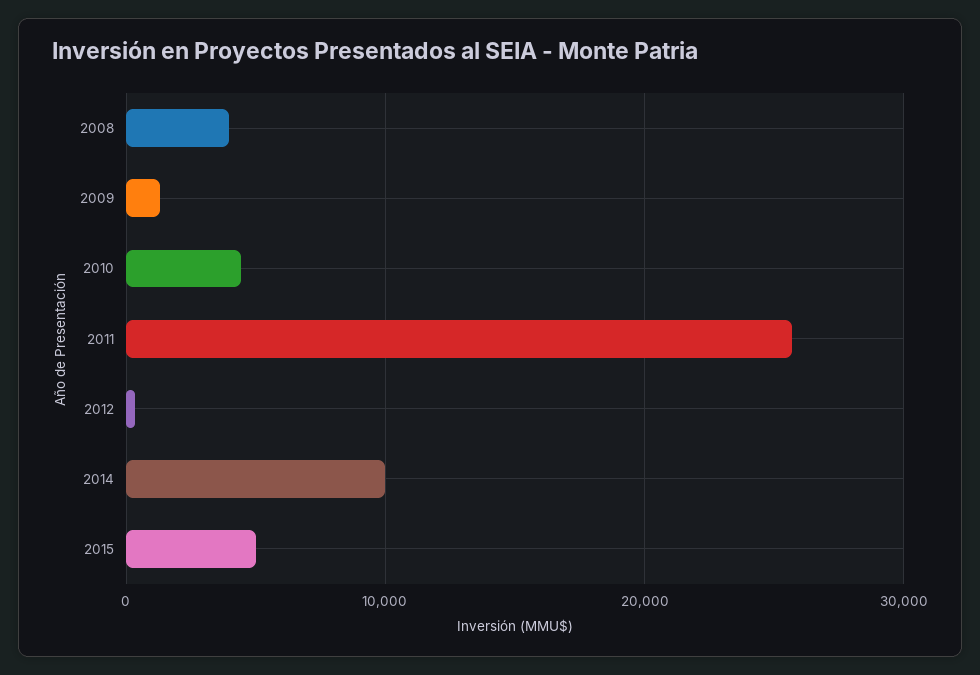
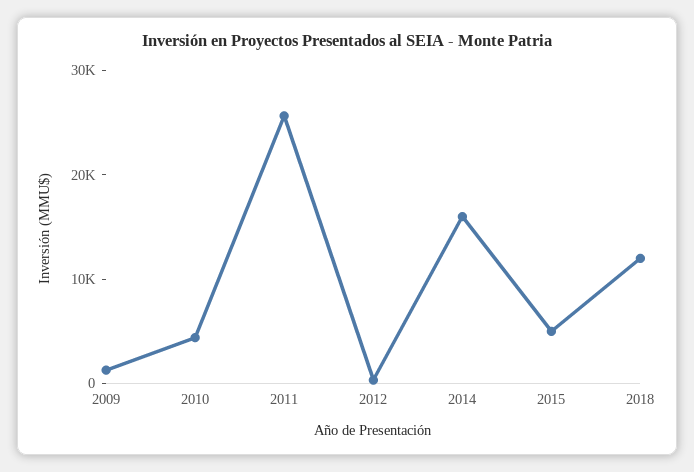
2008: 4000 -> none
2014: 10000 -> 16000
2018: none -> 12000

